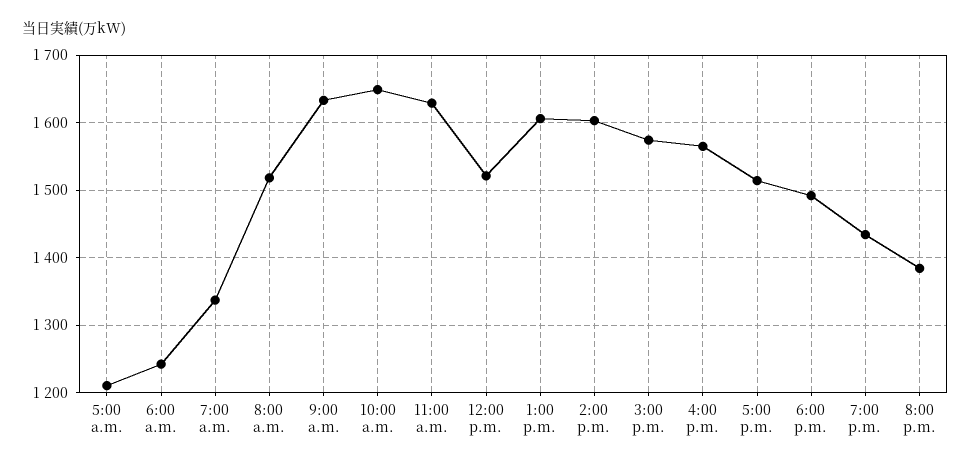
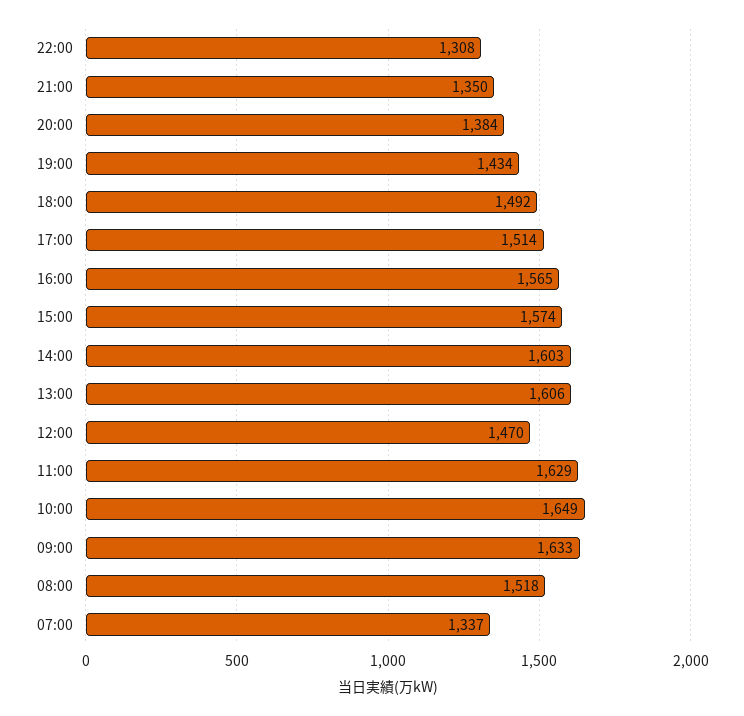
5:00 a.m.: 1210 -> none
6:00 a.m.: 1240 -> none
12:00 p.m.: 1520 -> 1470
22:00: none -> 1308
21:00: none -> 1350

